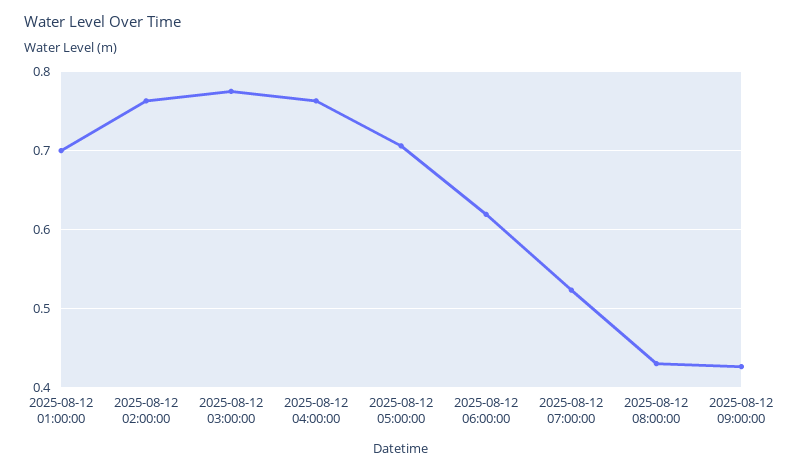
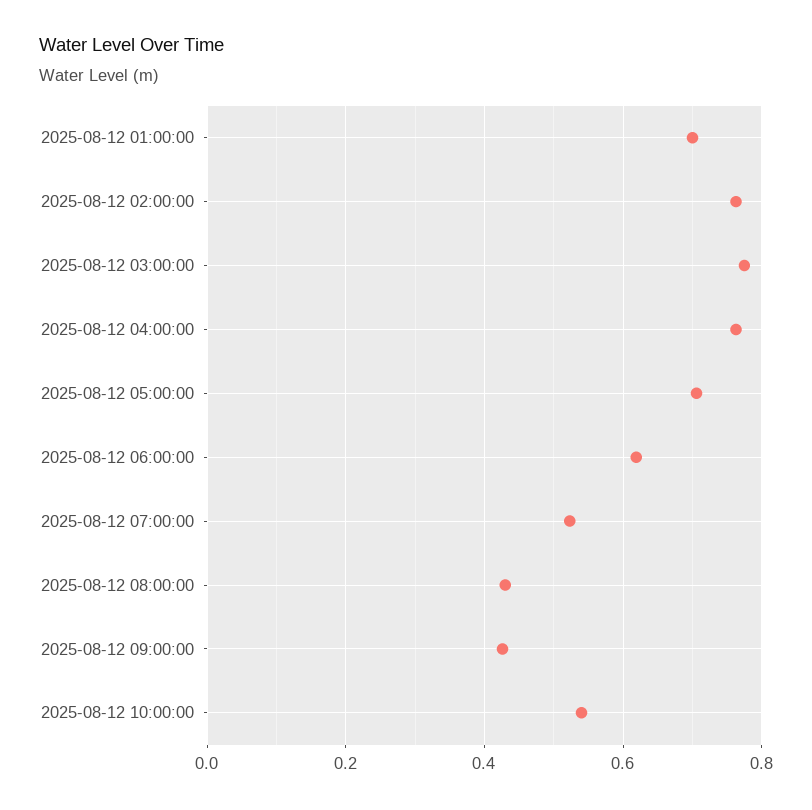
2025-08-12 10:00:00: none -> 0.54

